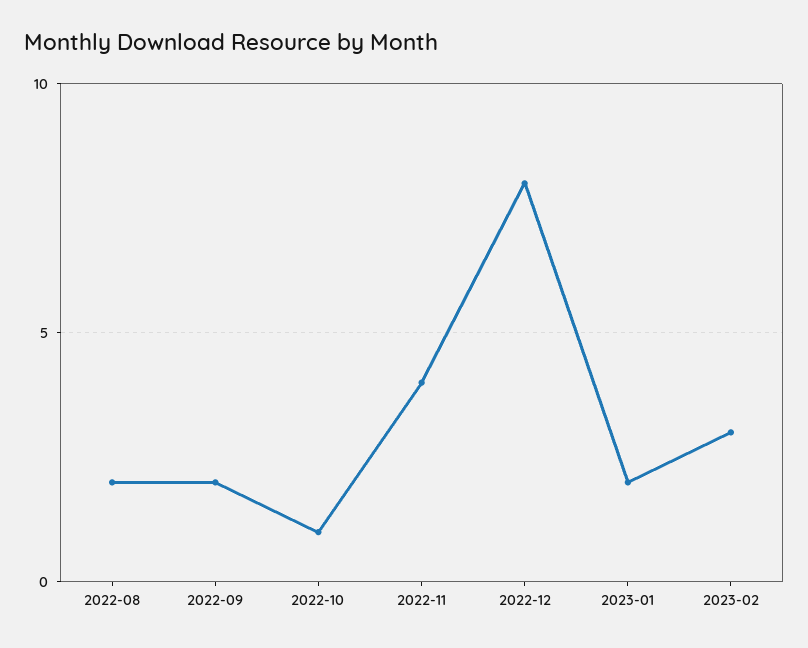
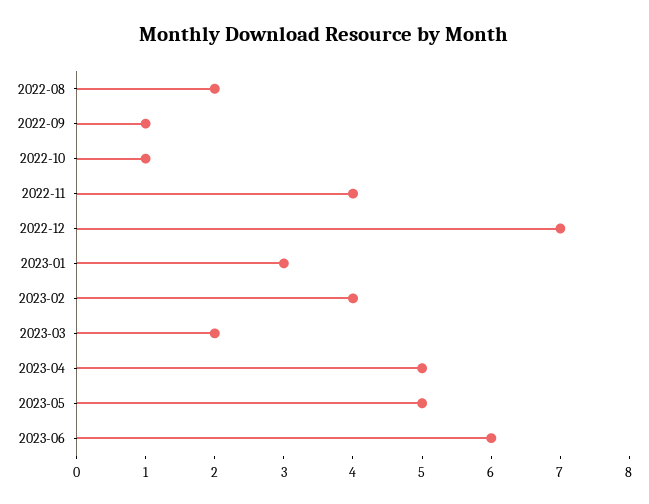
2022-09: 2 -> 1
2022-12: 8 -> 7
2023-01: 2 -> 3
2023-02: 3 -> 4
2023-03: none -> 2
2023-04: none -> 5
2023-05: none -> 5
2023-06: none -> 6

